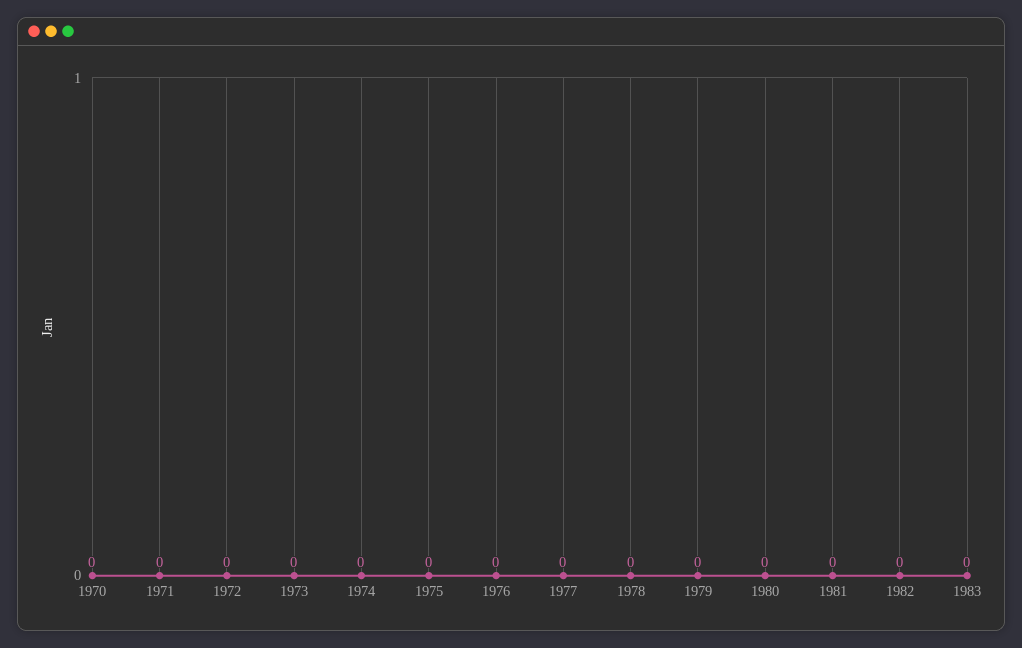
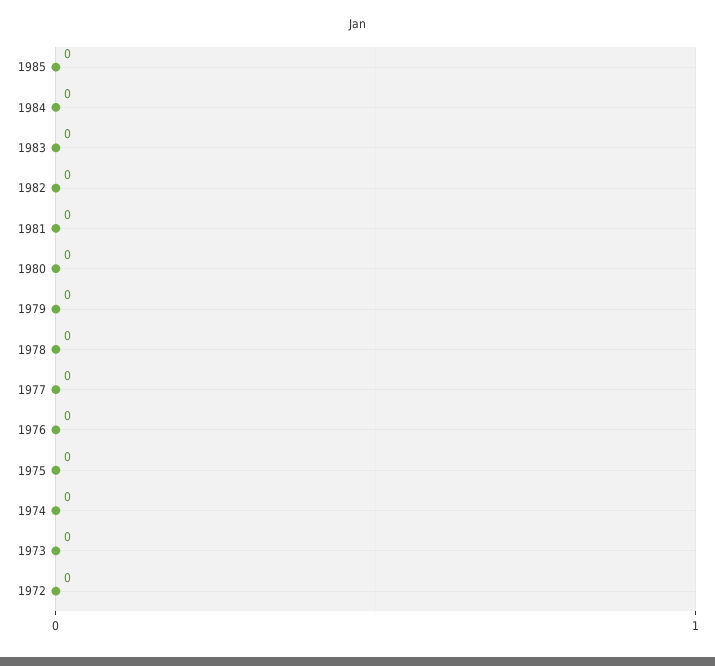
1970: 0 -> none
1971: 0 -> none
1985: none -> 0
1984: none -> 0

